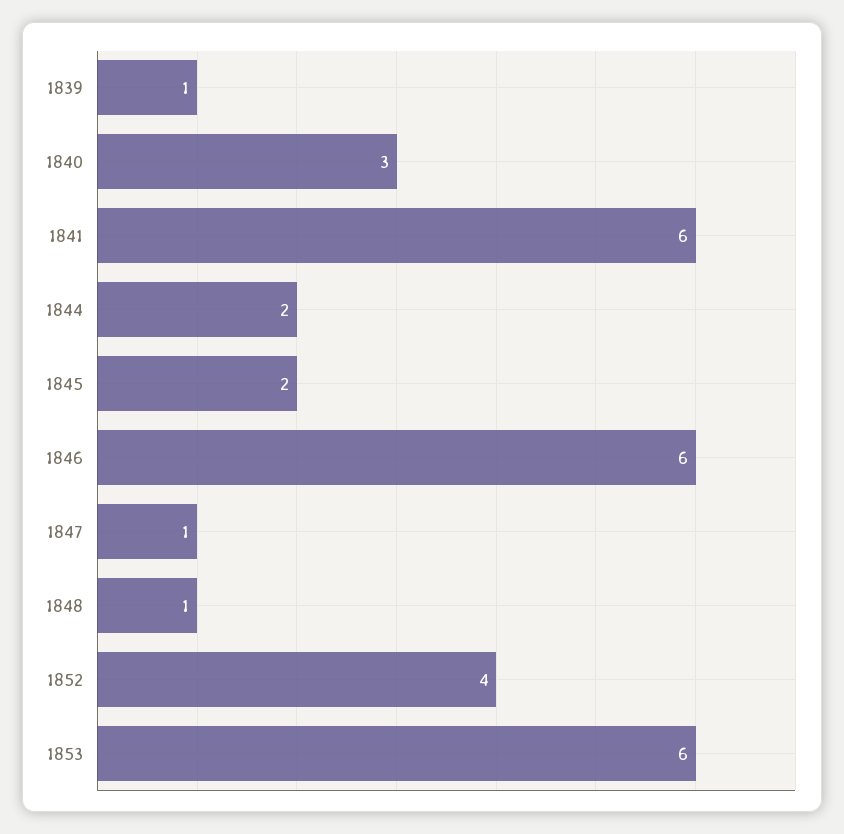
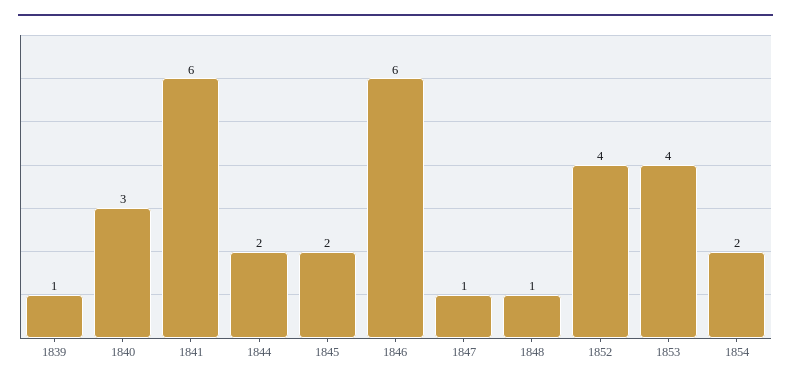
1853: 6 -> 4
1854: none -> 2

